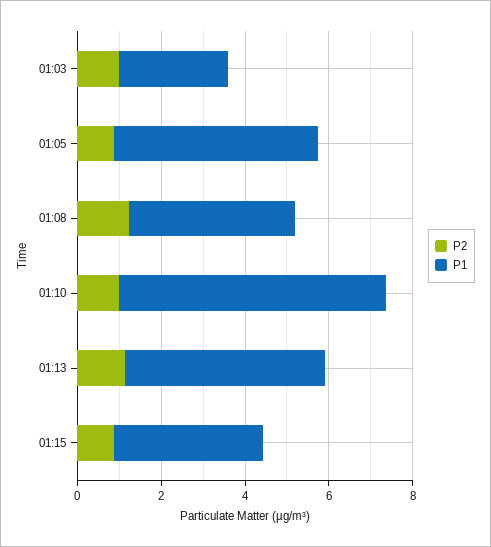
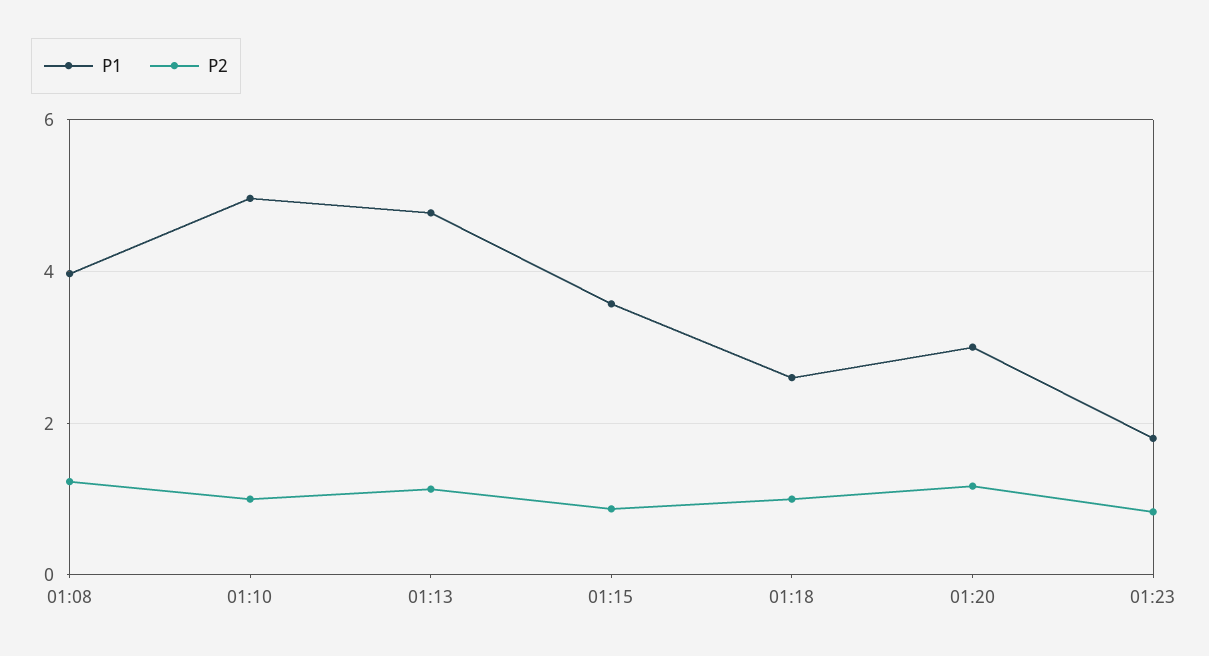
P2, 01:03: 1 -> none
P1, 01:03: 2.5 -> none
P2, 01:05: 1 -> none
P1, 01:05: 5 -> none
P1, 01:10: 6.5 -> 5
P1, 01:18: none -> 2.6
P2, 01:18: none -> 1
P1, 01:20: none -> 3
P2, 01:20: none -> 1.2
P1, 01:23: none -> 1.8
P2, 01:23: none -> 0.8

